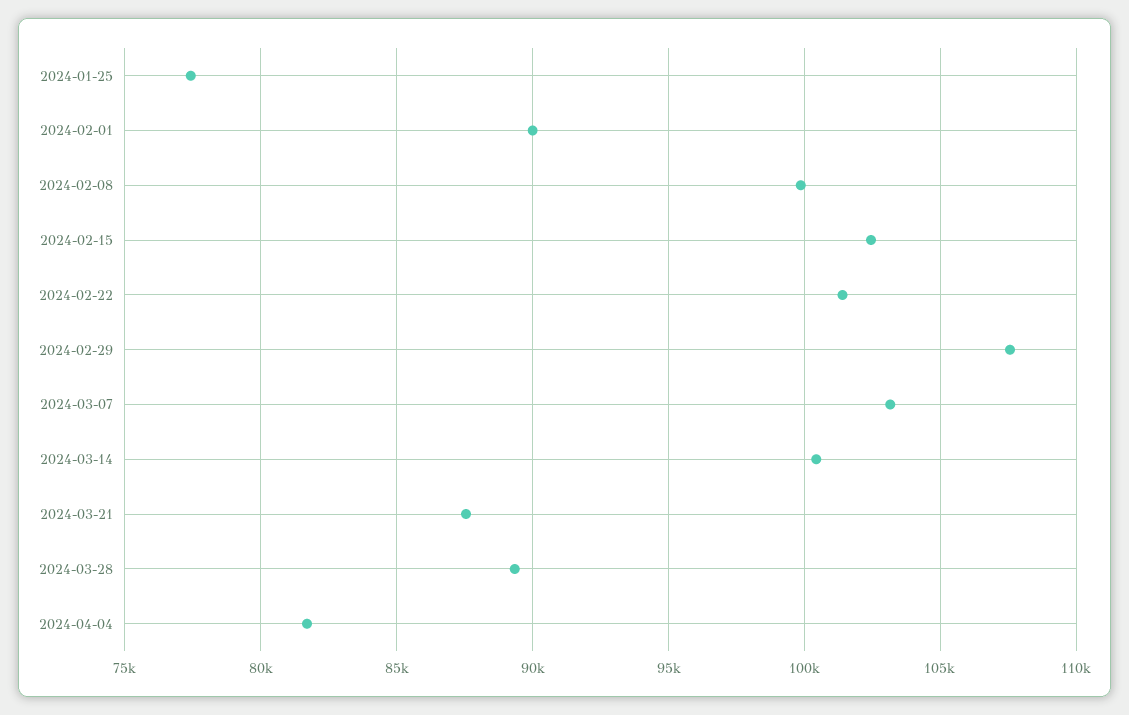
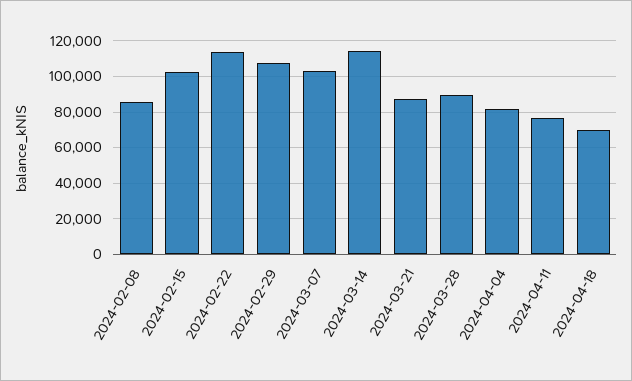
2024-01-25: 77500 -> none
2024-02-01: 90000 -> none
2024-02-08: 100000 -> 85000
2024-02-22: 101500 -> 115000
2024-03-14: 100500 -> 115000
2024-04-11: none -> 75000
2024-04-18: none -> 70000

